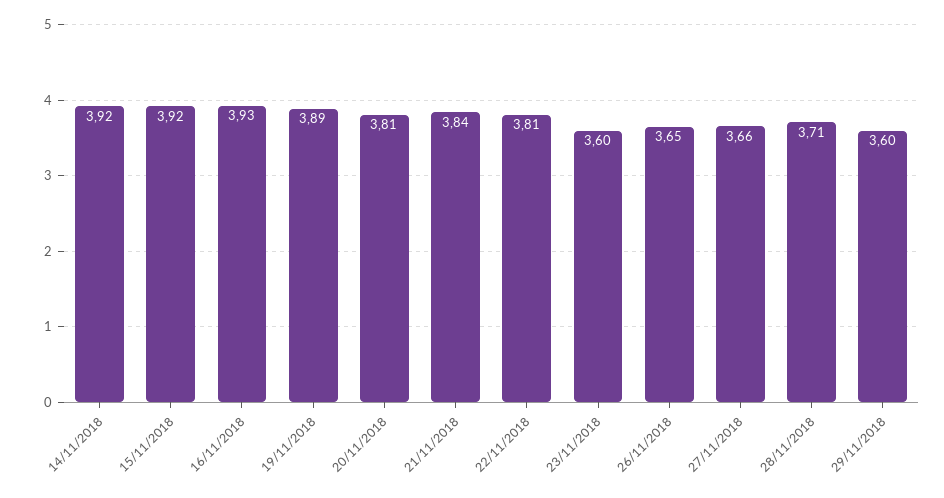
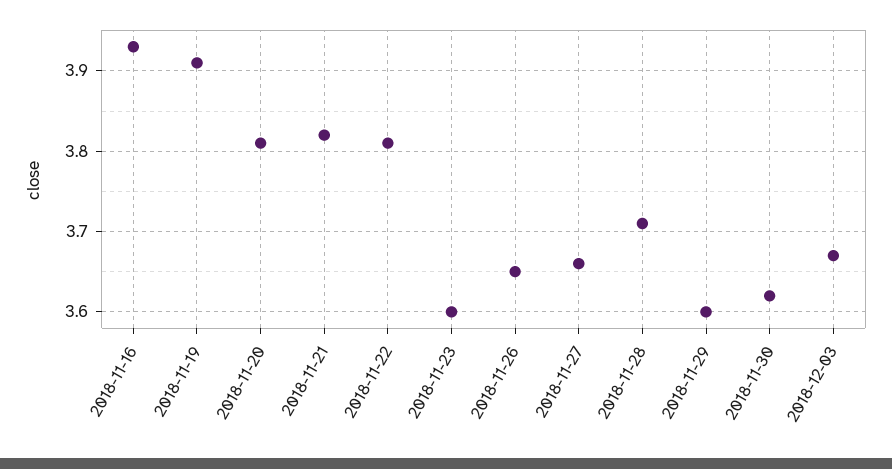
14/11/2018: 3.92 -> none
15/11/2018: 3.92 -> none
19/11/2018: 3.89 -> 3.91
21/11/2018: 3.84 -> 3.82
2018-11-30: none -> 3.62
2018-12-03: none -> 3.67

